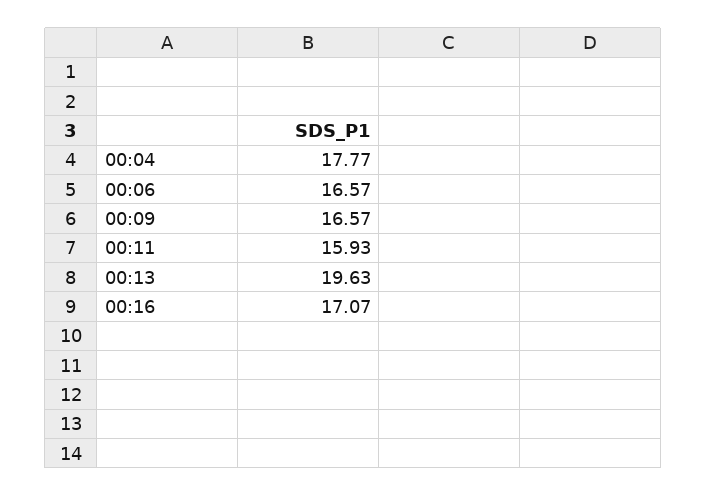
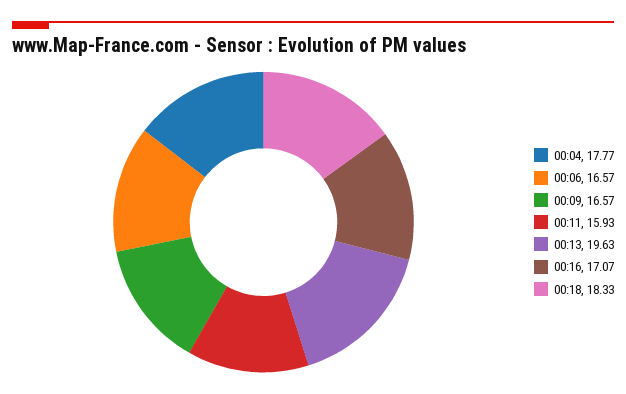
00:18: none -> 18.33

